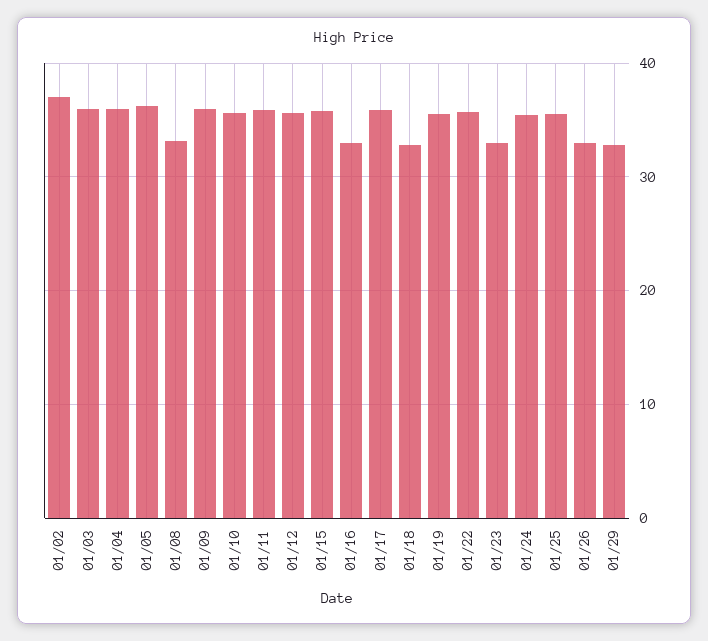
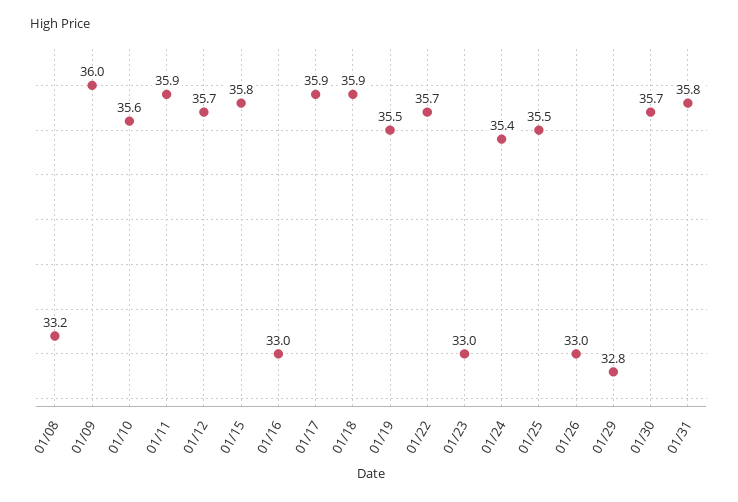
01/02: 37 -> none
01/03: 36 -> none
01/04: 36 -> none
01/05: 36 -> none
01/18: 33 -> 35.9
01/30: none -> 35.7
01/31: none -> 35.8

